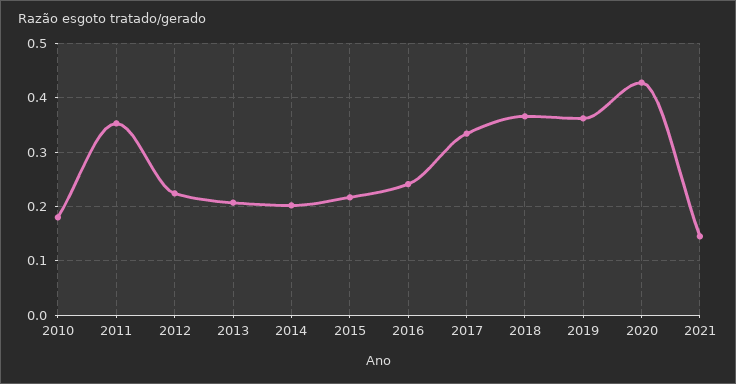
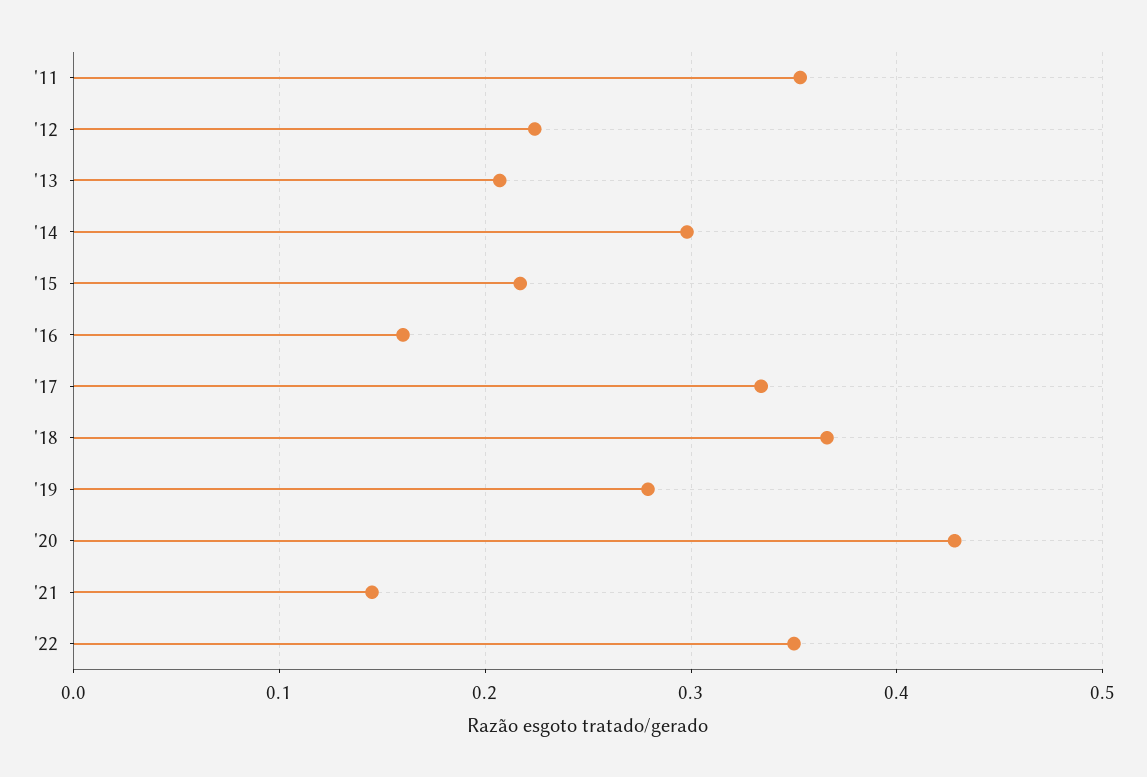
2010: 0.18 -> none
2014: 0.2 -> 0.3
2016: 0.24 -> 0.16
2019: 0.36 -> 0.28
'22: none -> 0.35

